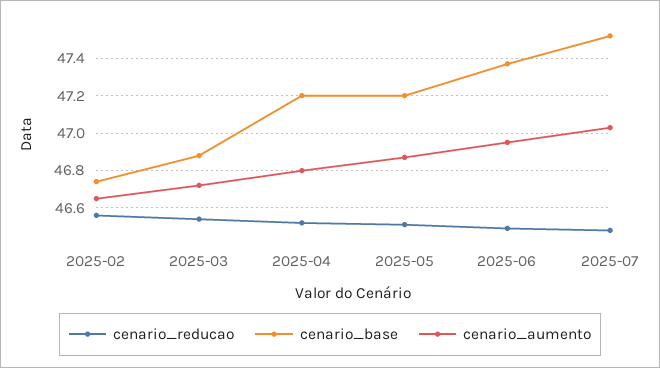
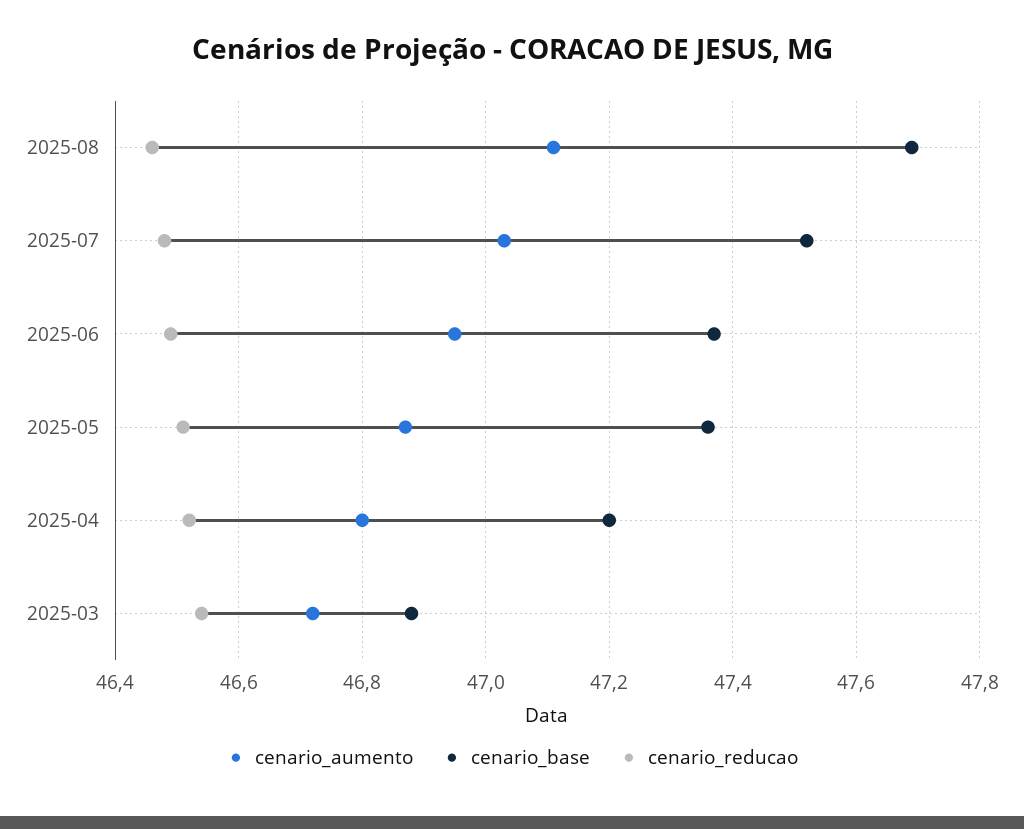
cenario_reducao, 2025-02: 46.55 -> none
cenario_base, 2025-02: 46.75 -> none
cenario_aumento, 2025-02: 46.65 -> none
cenario_base, 2025-05: 47.2 -> 47.35
cenario_aumento, 2025-08: none -> 47.1
cenario_base, 2025-08: none -> 47.7
cenario_reducao, 2025-08: none -> 46.45

